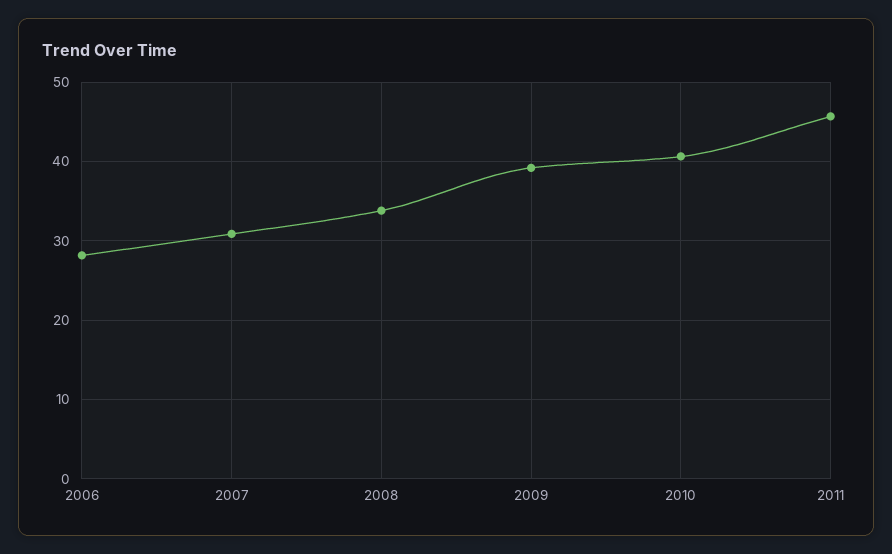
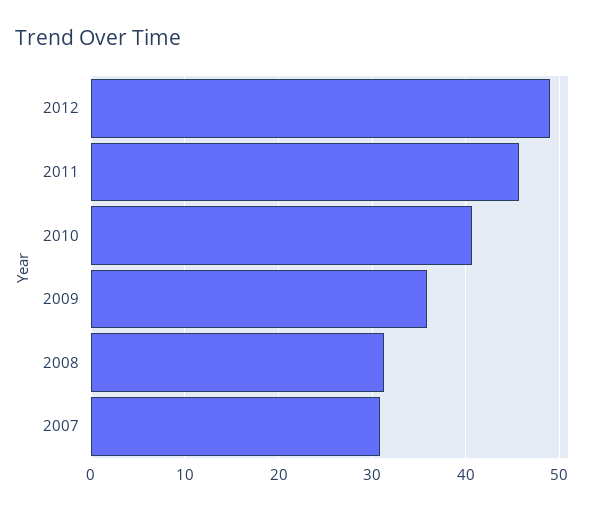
2006: 28 -> none
2008: 34 -> 31
2009: 39 -> 36
2012: none -> 49

